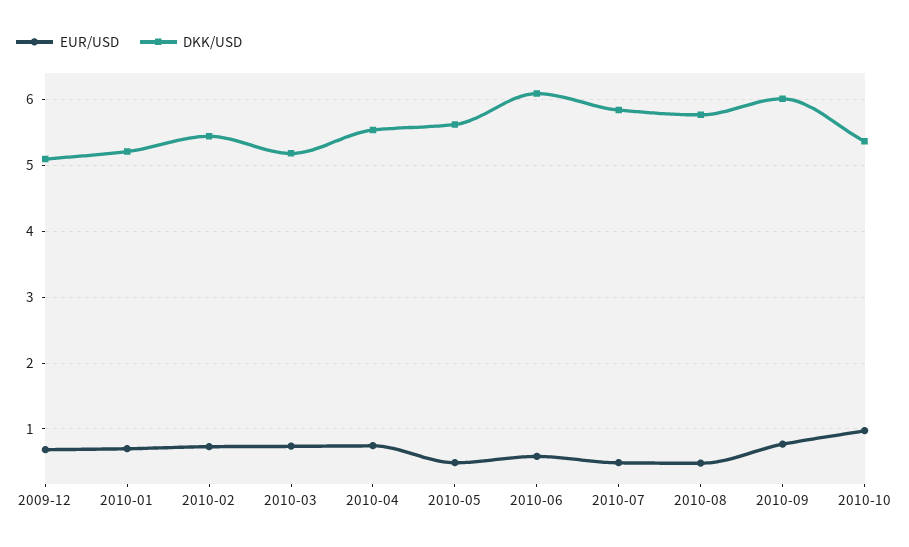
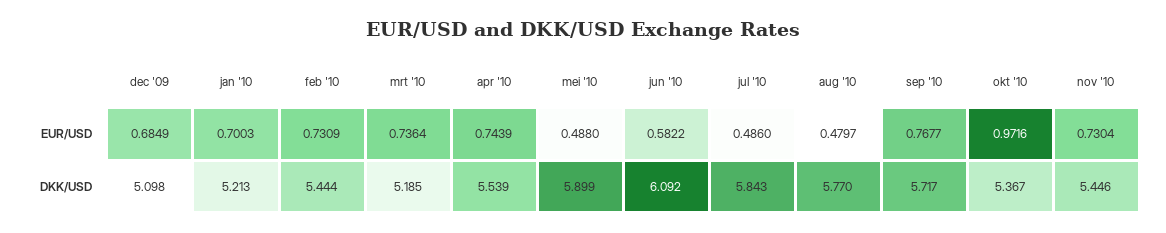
DKK/USD, 2010-05: 5.6 -> 5.899
DKK/USD, 2010-09: 6 -> 5.717
EUR/USD, nov '10: none -> 0.7304
DKK/USD, nov '10: none -> 5.446

